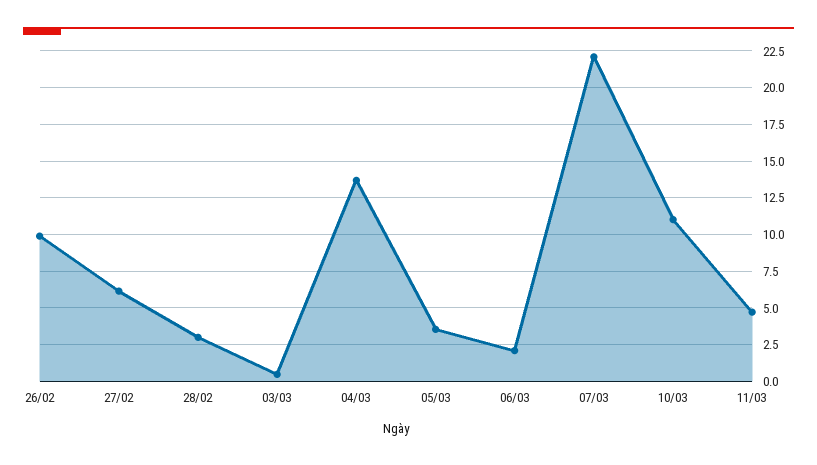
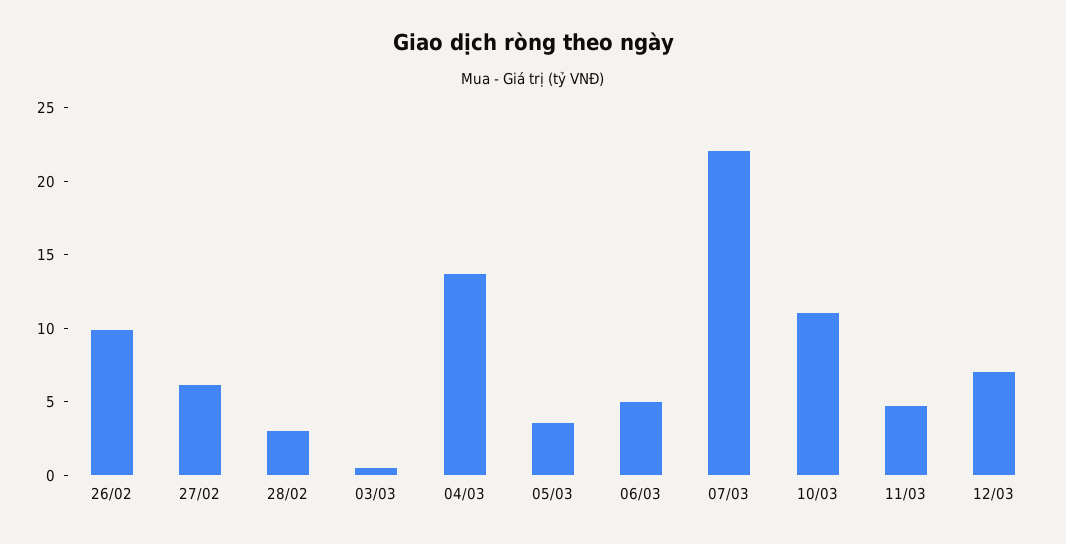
06/03: 2 -> 5
12/03: none -> 7

